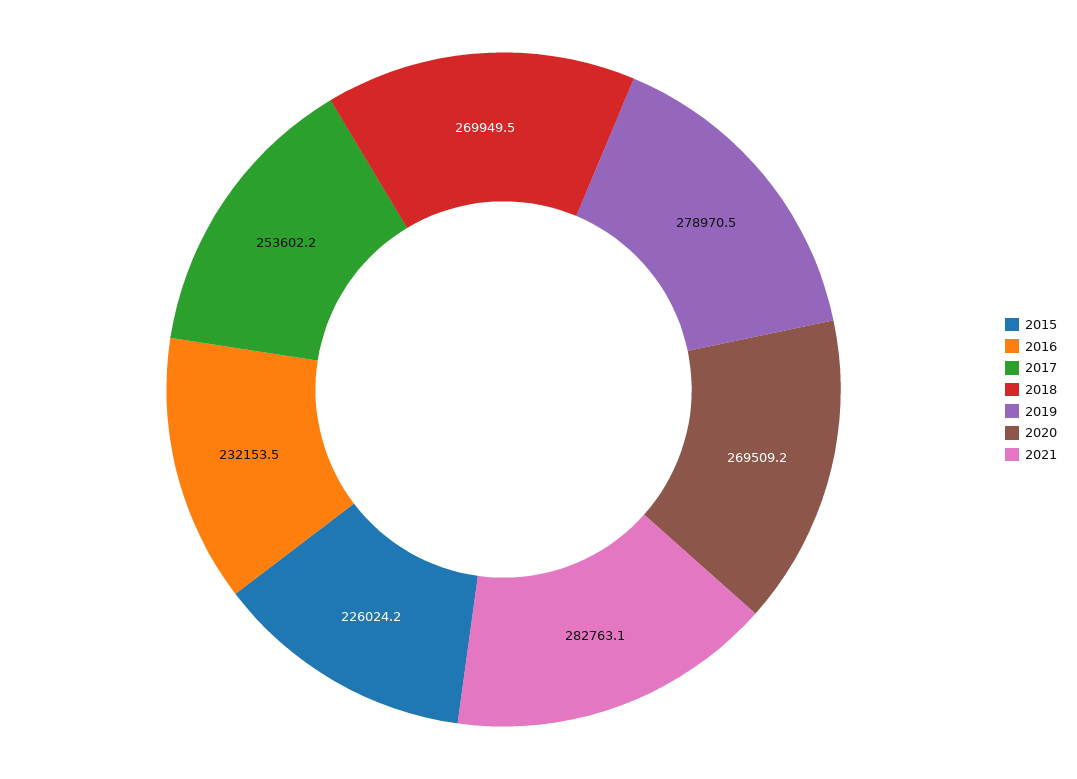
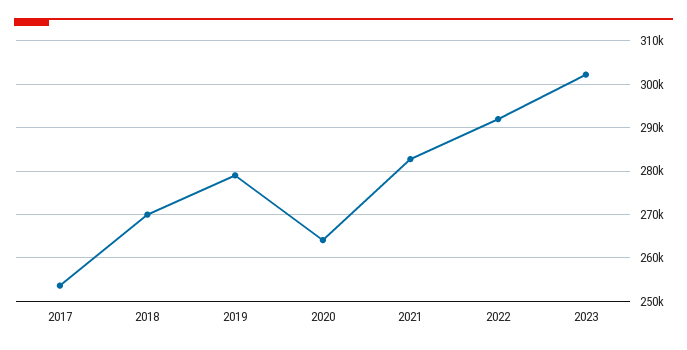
2015: 226024.2 -> none
2016: 232153.5 -> none
2020: 269509.2 -> 264000
2022: none -> 292000
2023: none -> 302000

